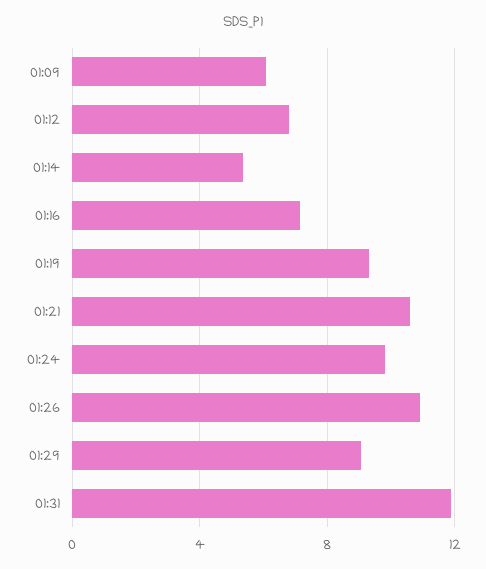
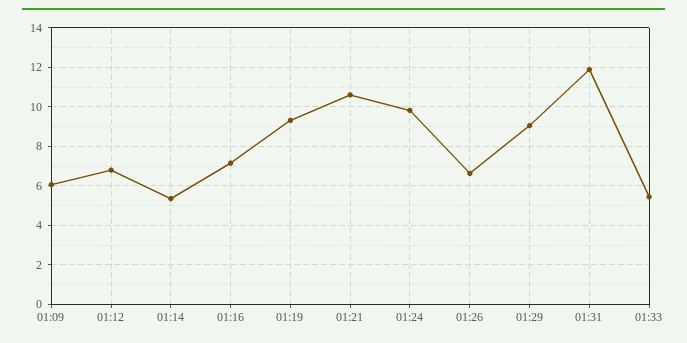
01:26: 11 -> 6.5
01:33: none -> 5.5

